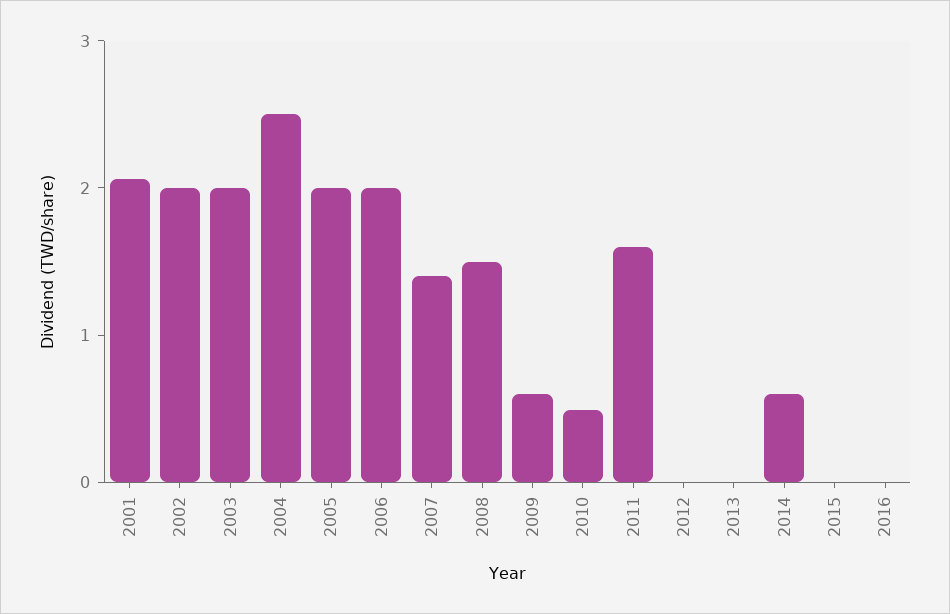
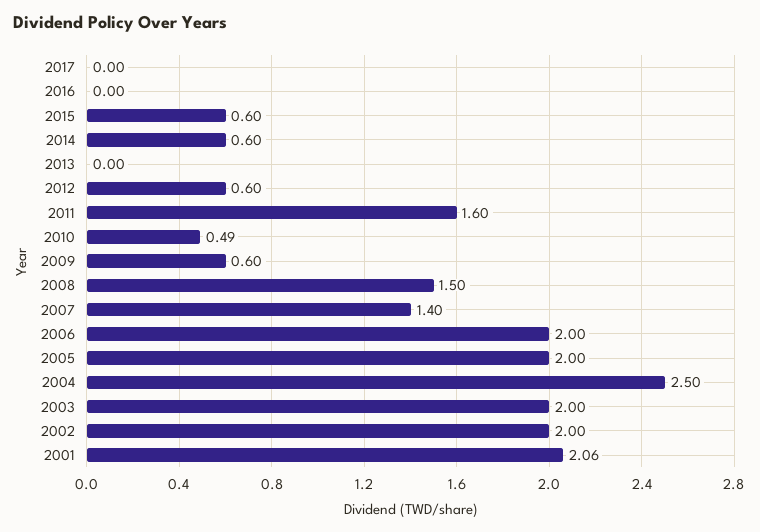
2012: 0 -> 0.6
2015: 0 -> 0.6
2017: none -> 0

